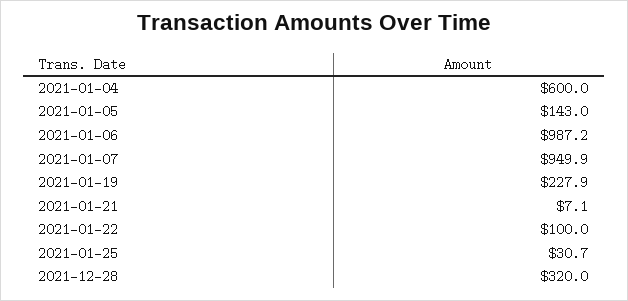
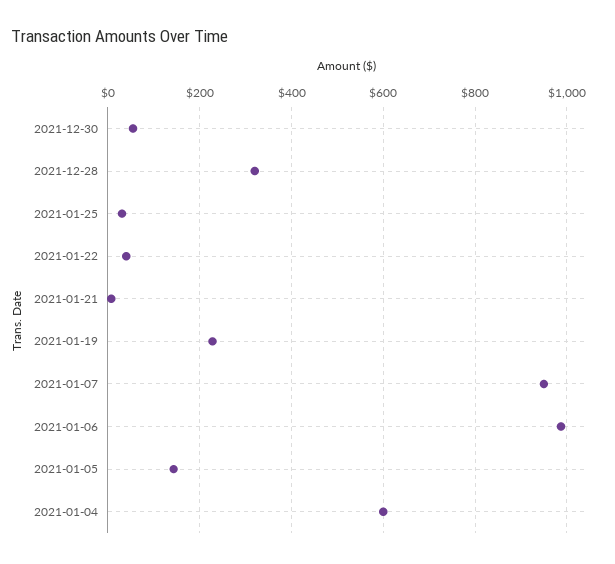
2021-01-22: 100 -> 40
2021-12-30: none -> 60

